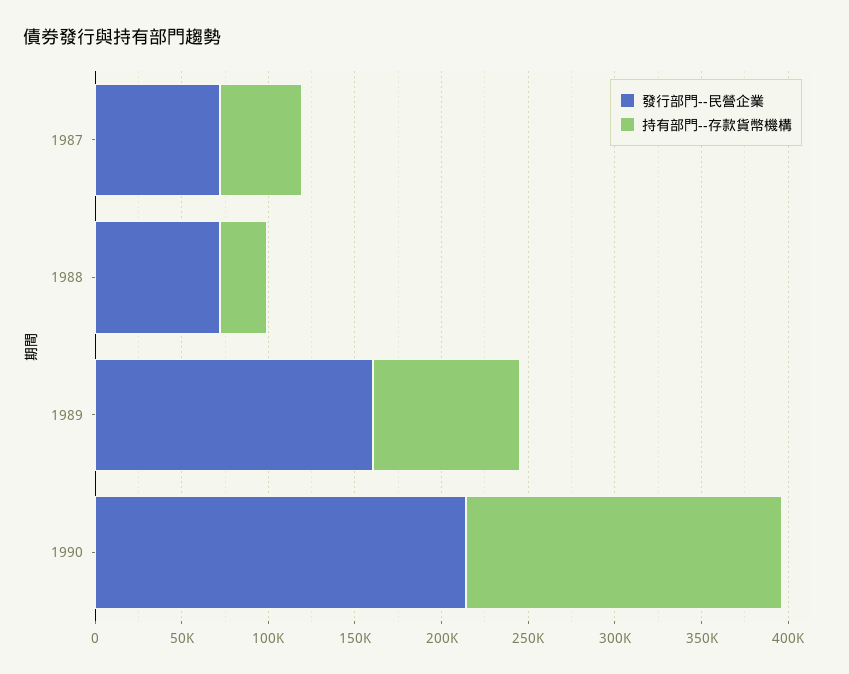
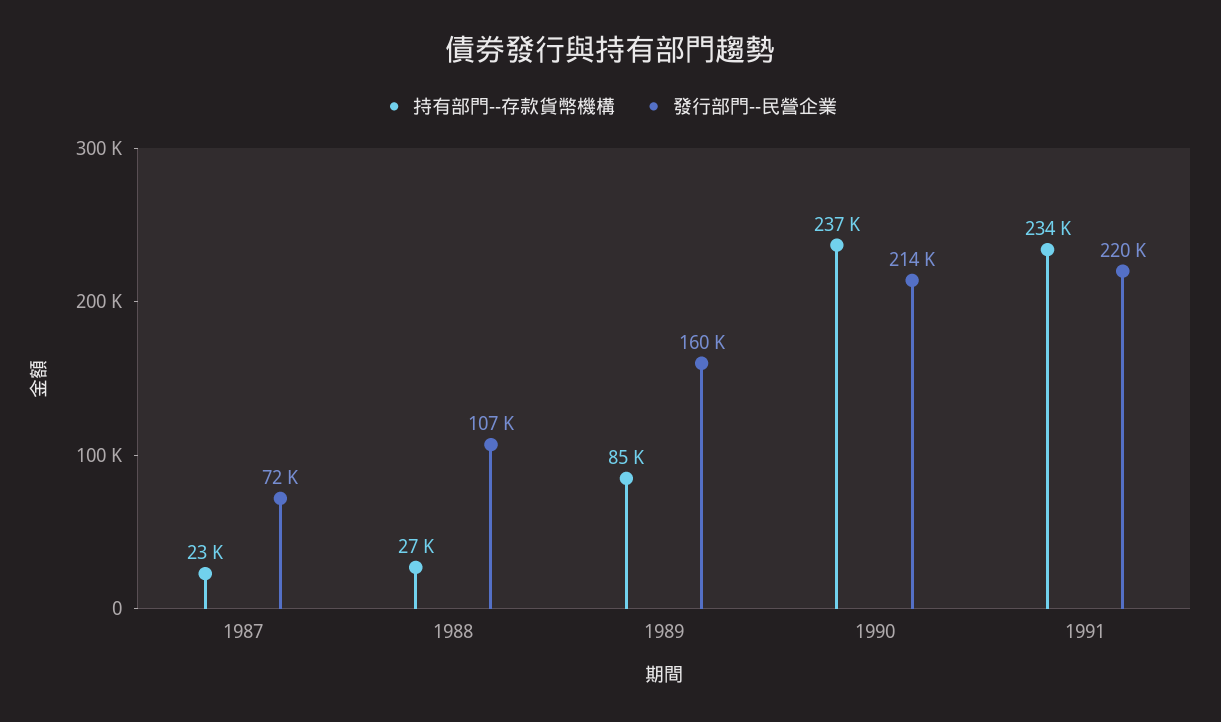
持有部門--存款貨幣機構, 1987: 50000 -> 23000
發行部門--民營企業, 1988: 70000 -> 107000
持有部門--存款貨幣機構, 1990: 180000 -> 237000
持有部門--存款貨幣機構, 1991: none -> 234000
發行部門--民營企業, 1991: none -> 220000

